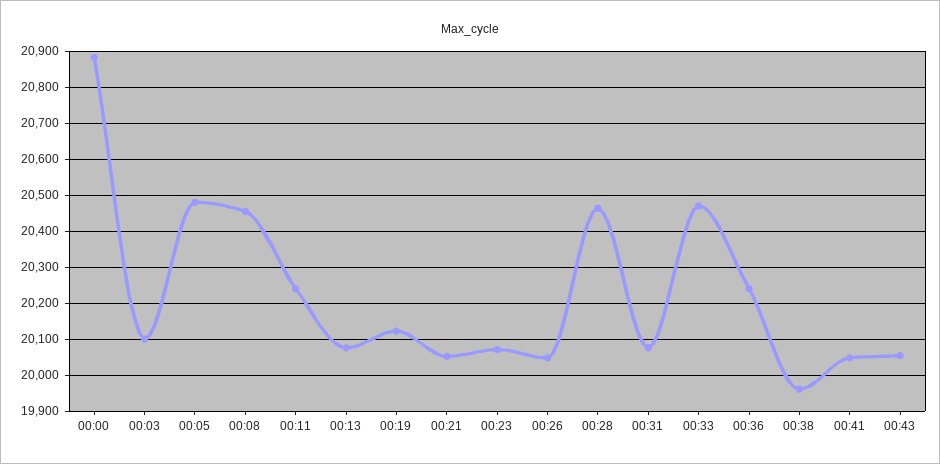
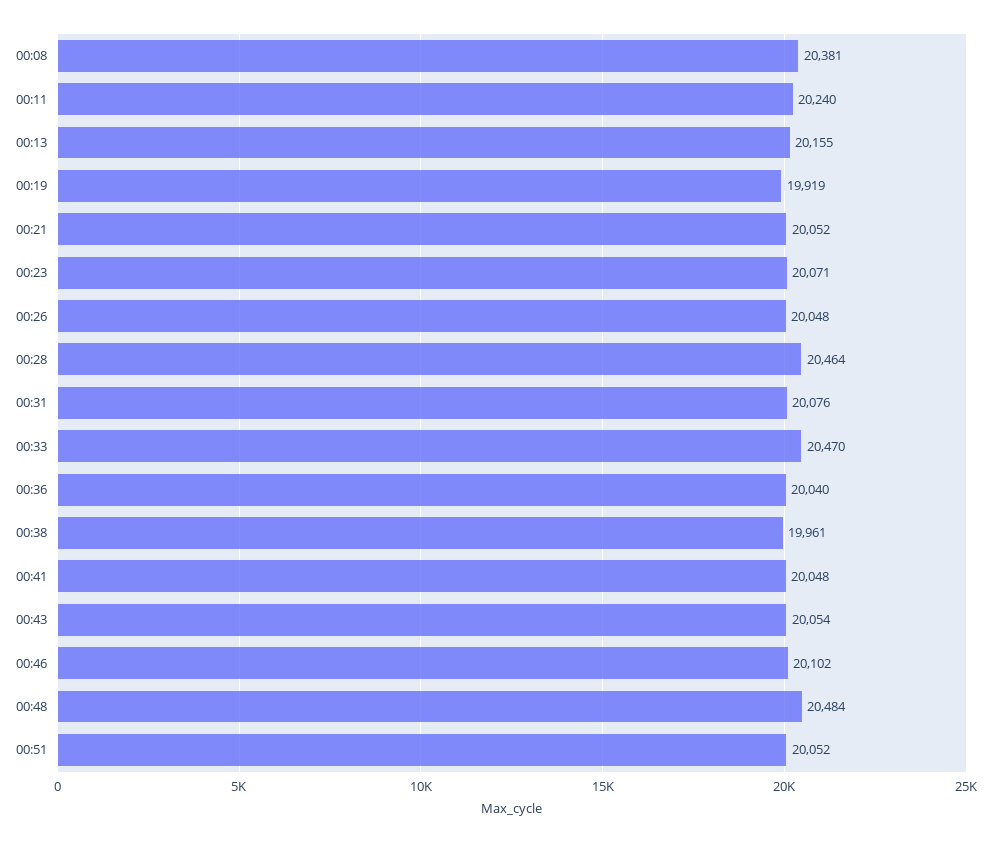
00:00: 20880 -> none
00:03: 20100 -> none
00:05: 20480 -> none
00:08: 20460 -> 20381
00:13: 20080 -> 20155
00:19: 20120 -> 19919
00:36: 20240 -> 20040
00:46: none -> 20102
00:48: none -> 20484
00:51: none -> 20052

